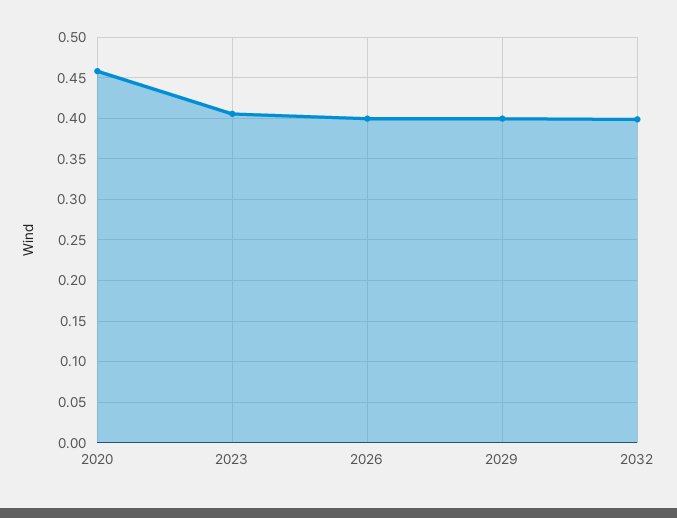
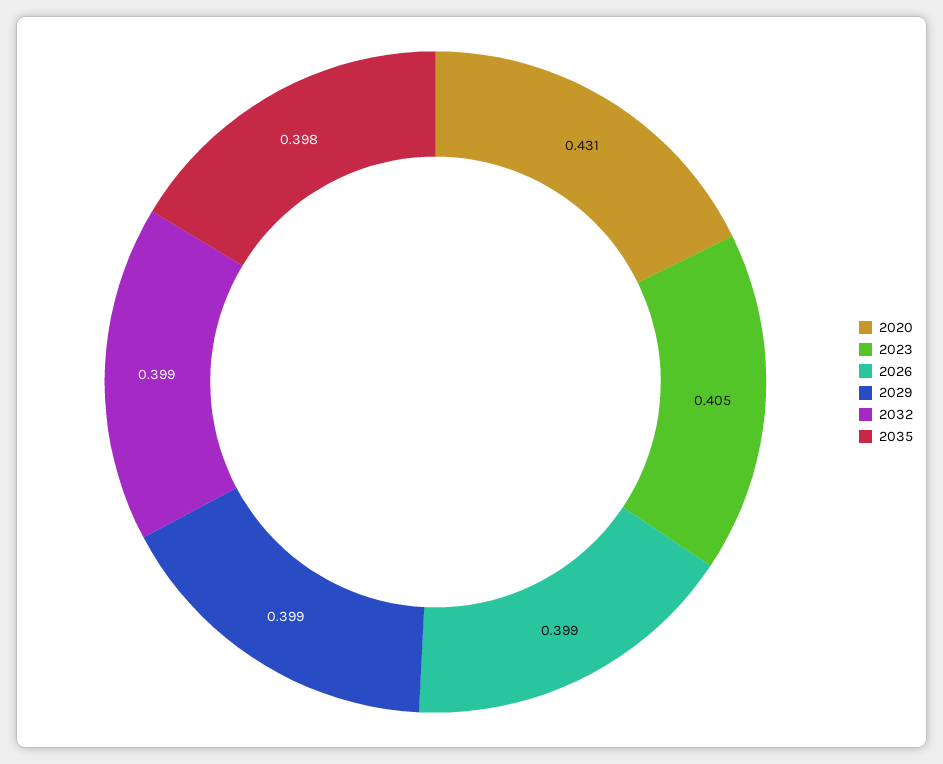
2020: 0.46 -> 0.431
2035: none -> 0.398

